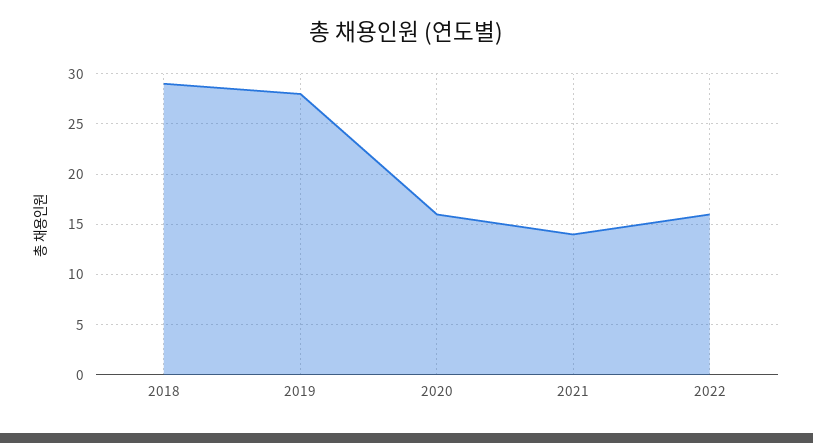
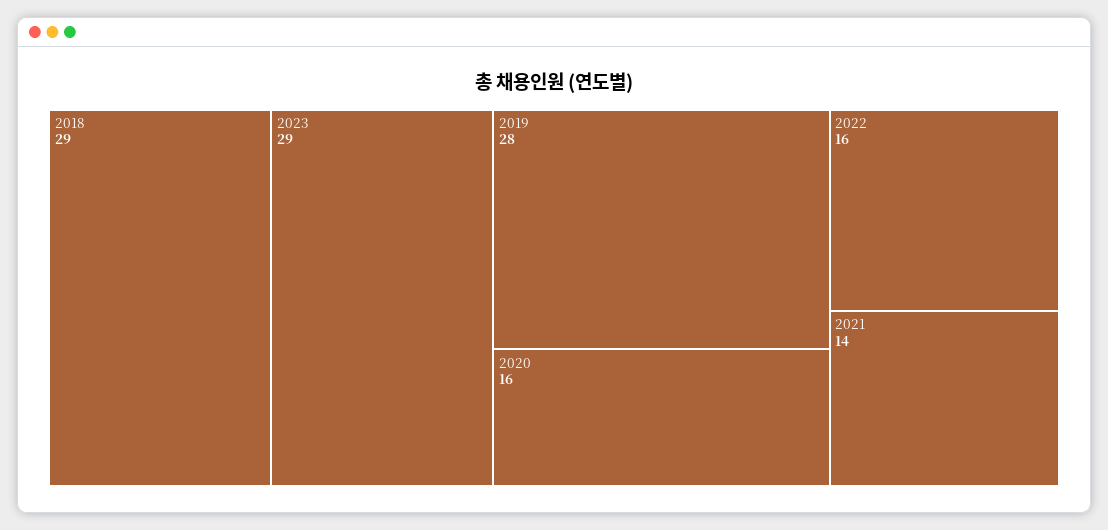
2023: none -> 29

